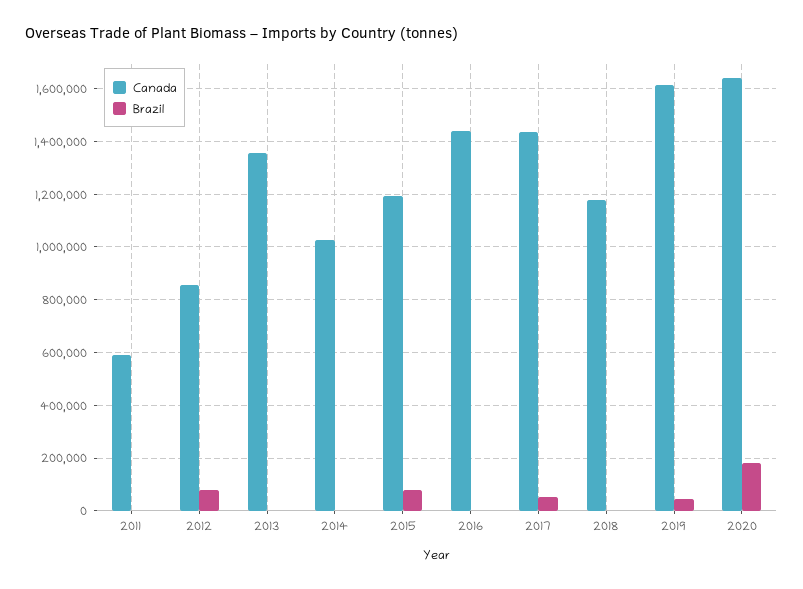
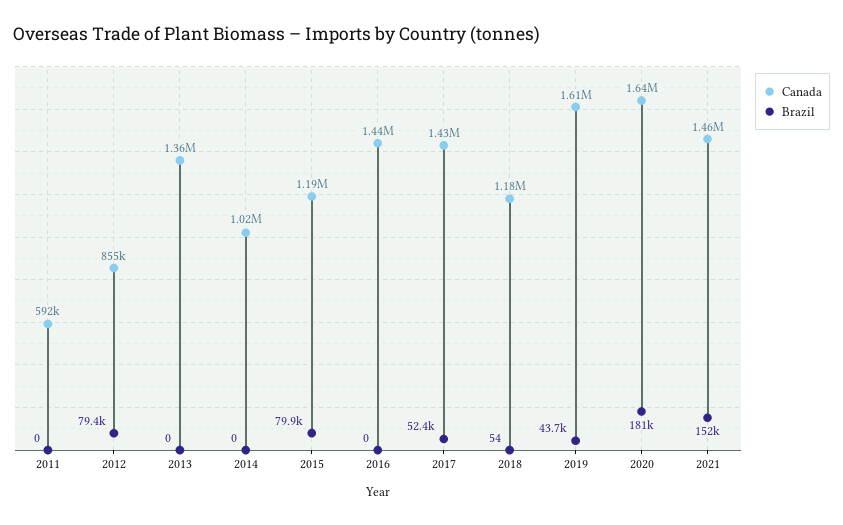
Canada, 2021: none -> 1460000
Brazil, 2021: none -> 152000

